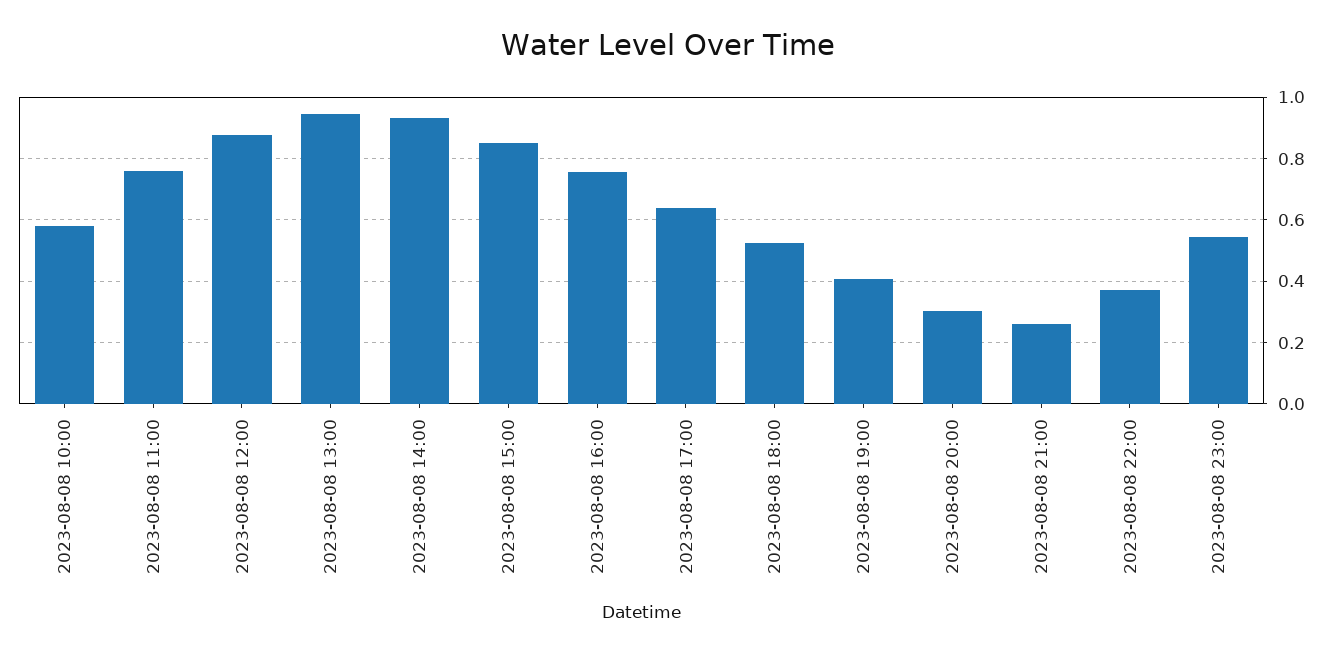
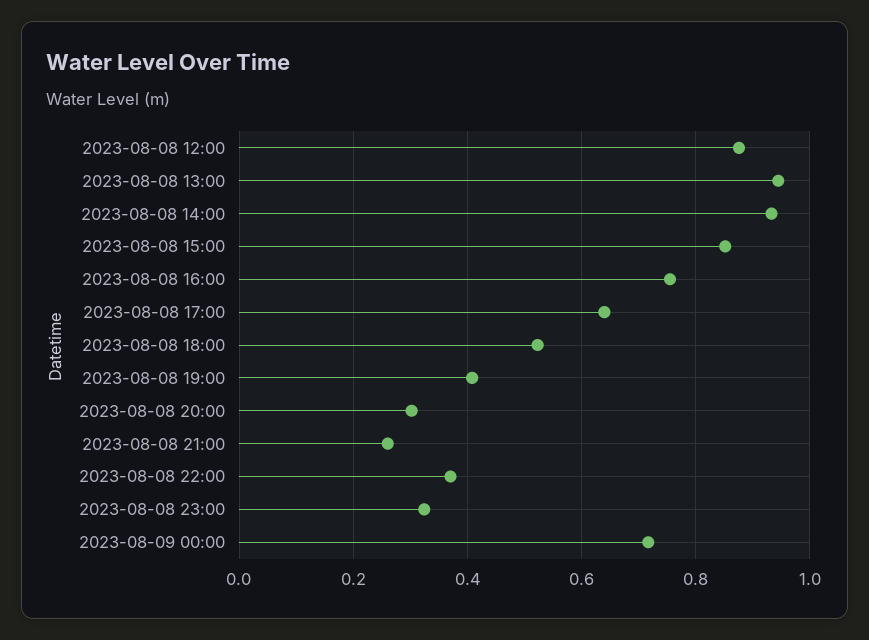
2023-08-08 10:00: 0.58 -> none
2023-08-08 11:00: 0.76 -> none
2023-08-08 23:00: 0.54 -> 0.32
2023-08-09 00:00: none -> 0.72

